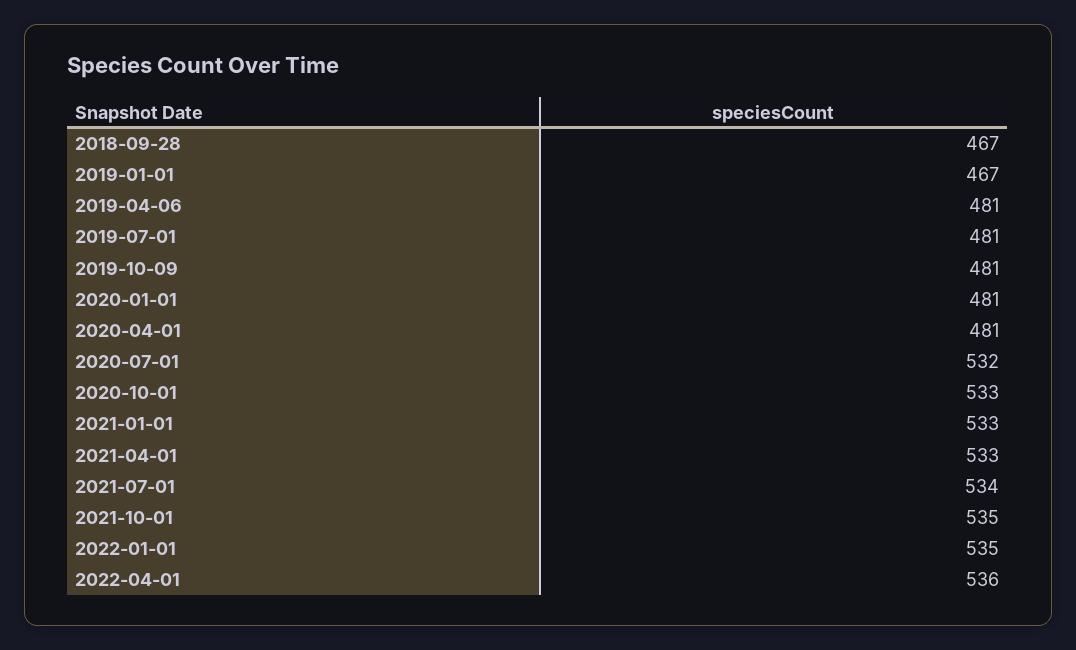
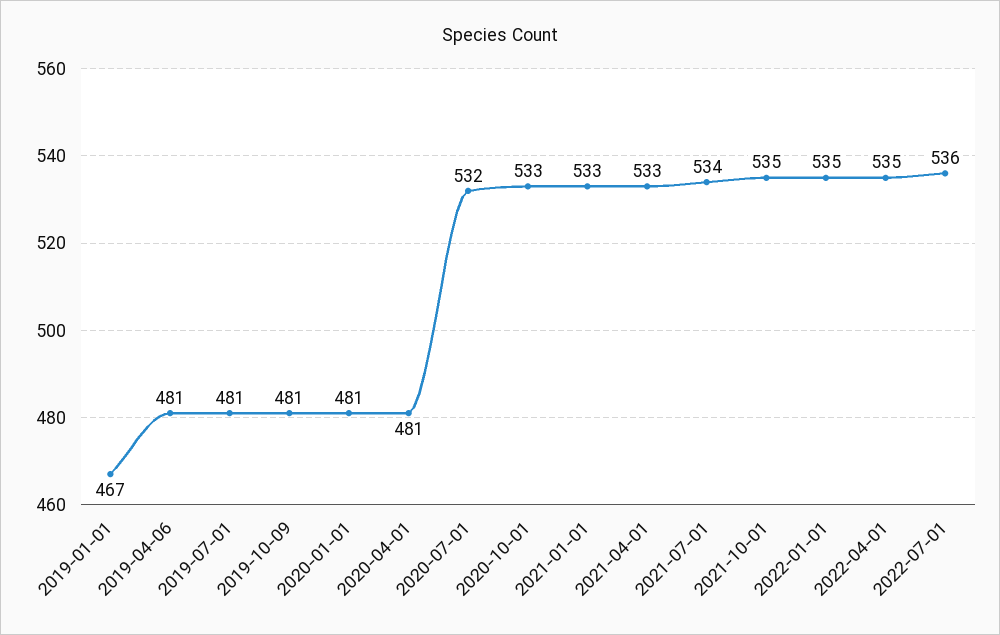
2018-09-28: 467 -> none
2022-04-01: 536 -> 535
2022-07-01: none -> 536

